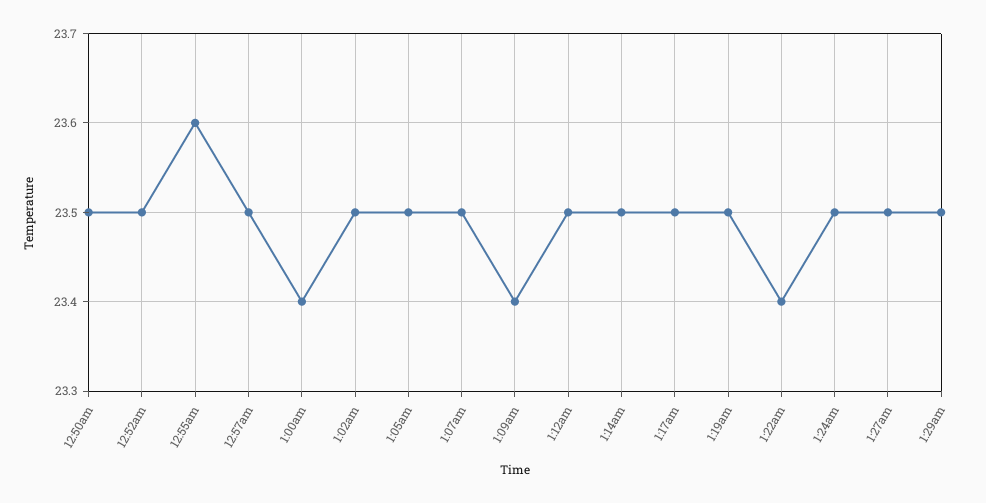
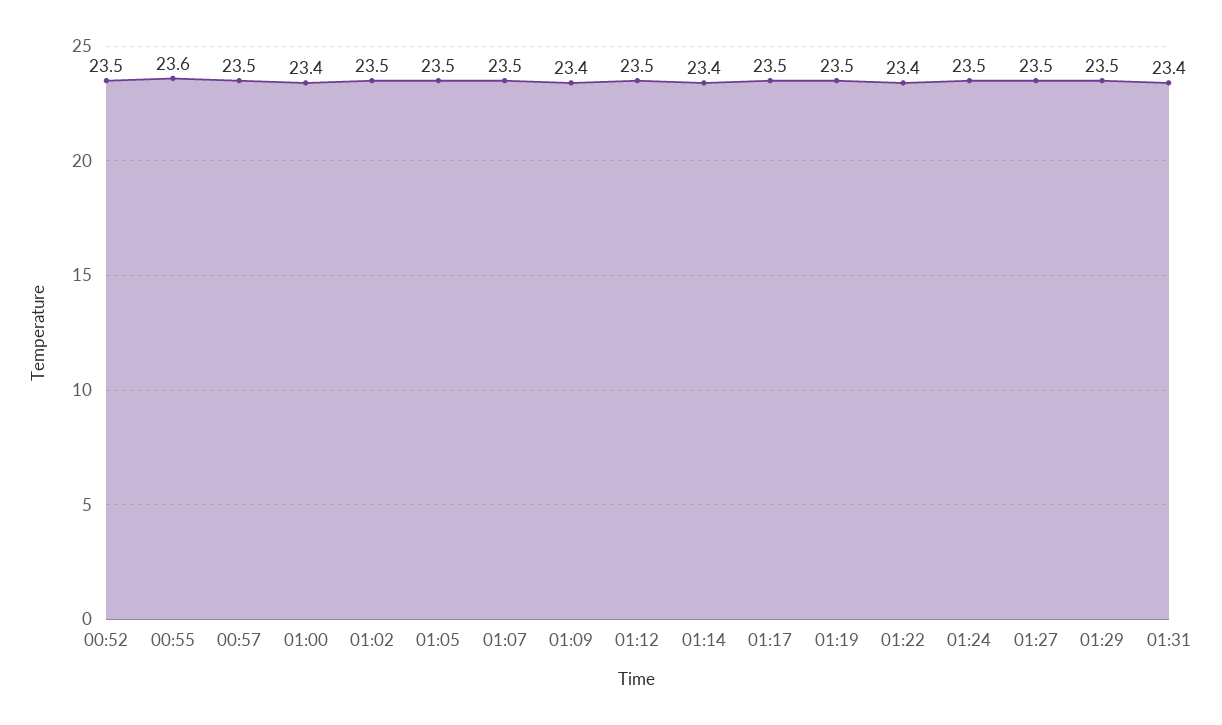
12:50am: 23.5 -> none
1:14am: 23.5 -> 23.4
01:31: none -> 23.4

